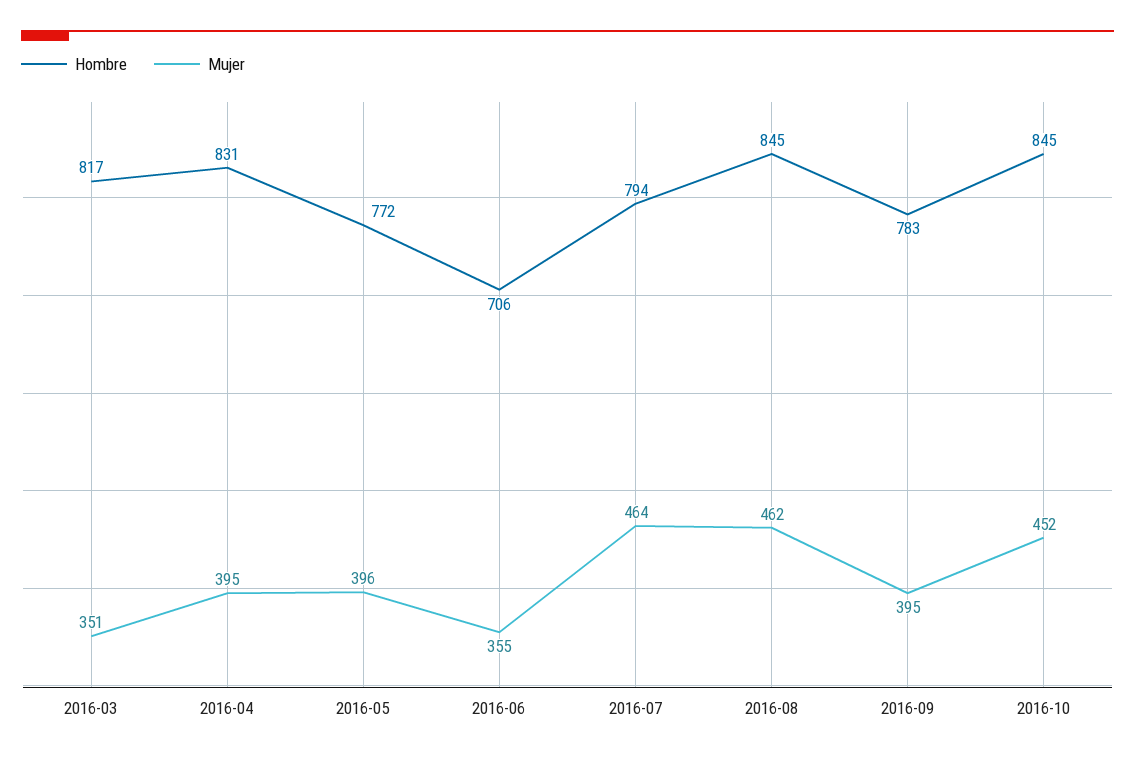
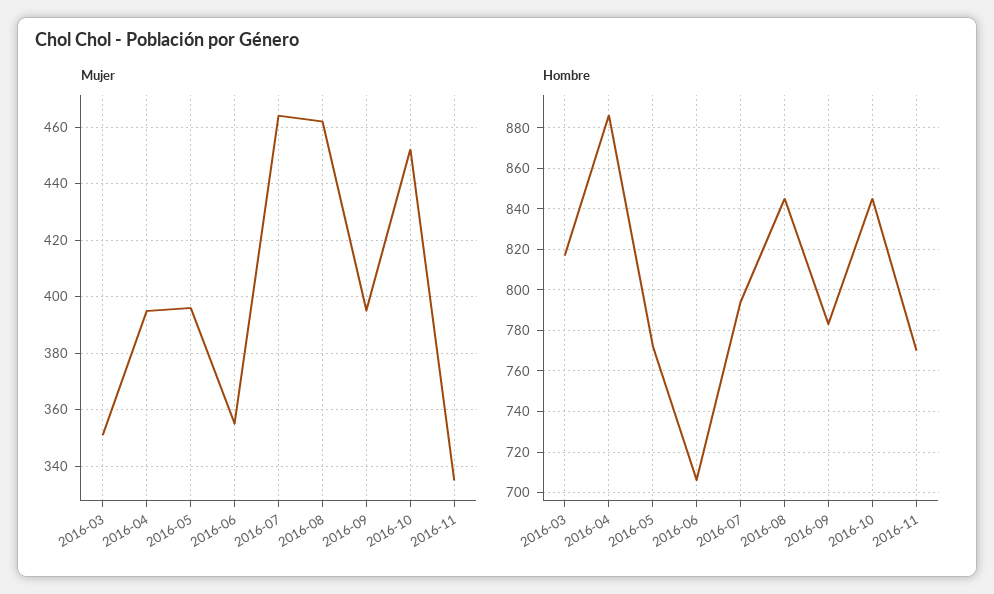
Hombre, 2016-04: 831 -> 885
Mujer, 2016-11: none -> 335
Hombre, 2016-11: none -> 770

